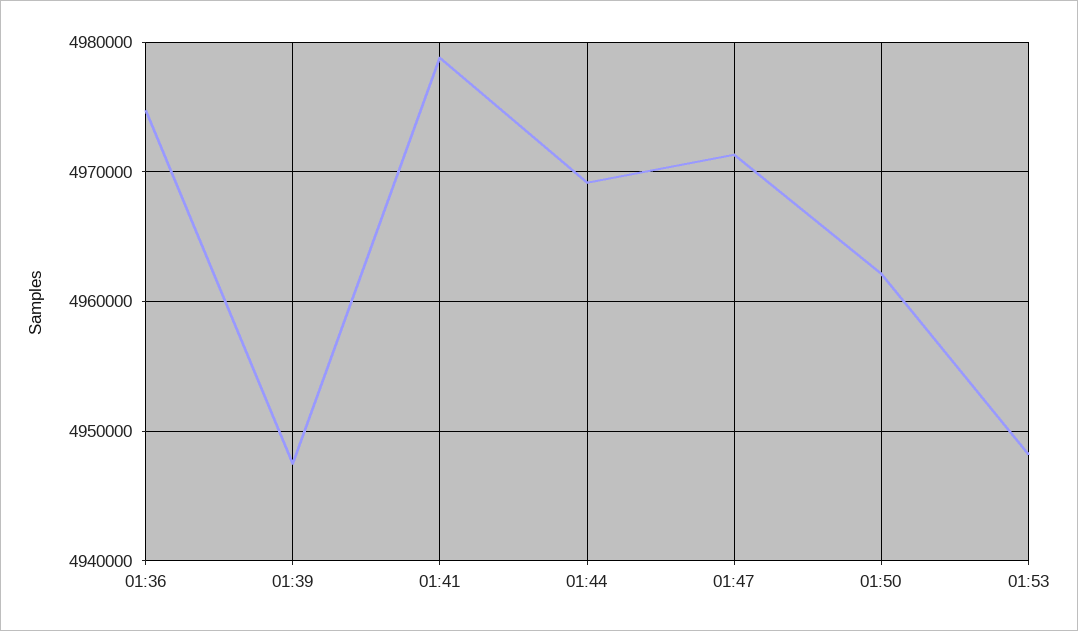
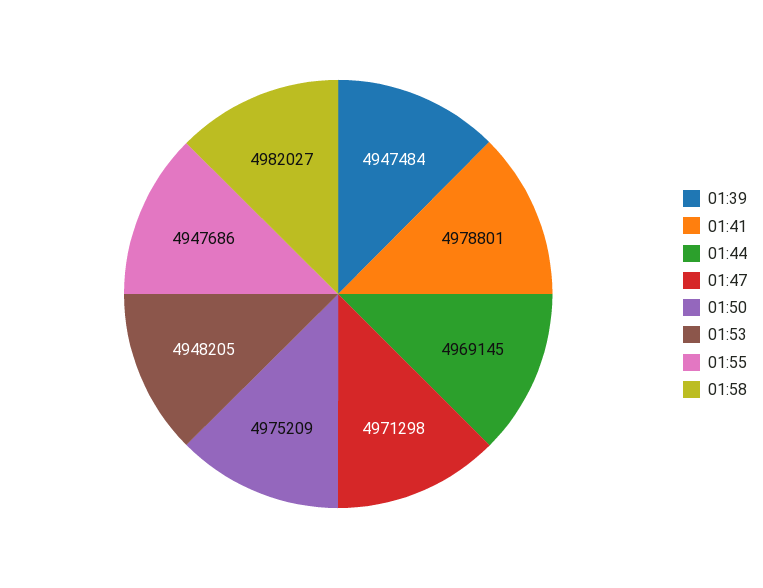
01:36: 4975000 -> none
01:50: 4962000 -> 4975209
01:55: none -> 4947686
01:58: none -> 4982027

